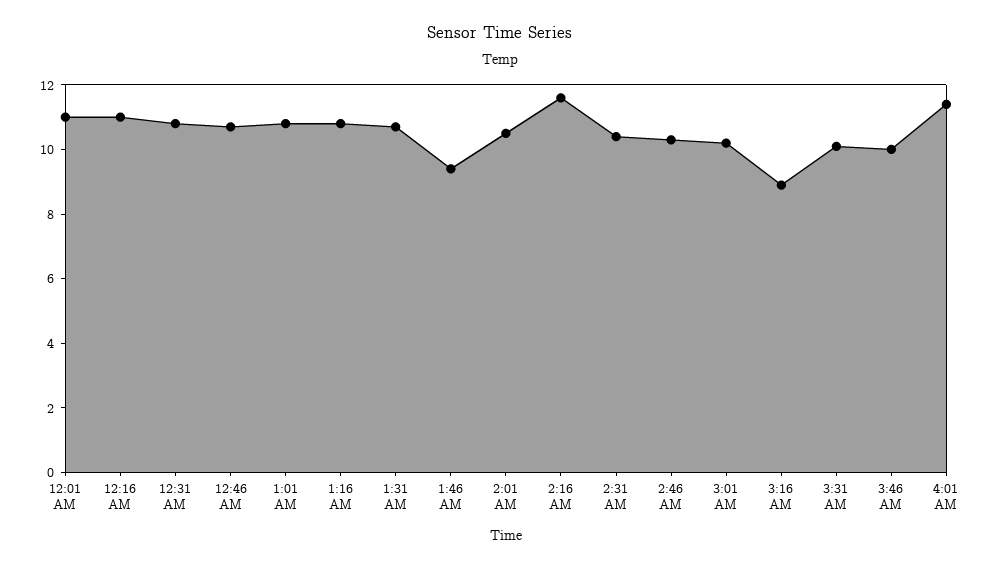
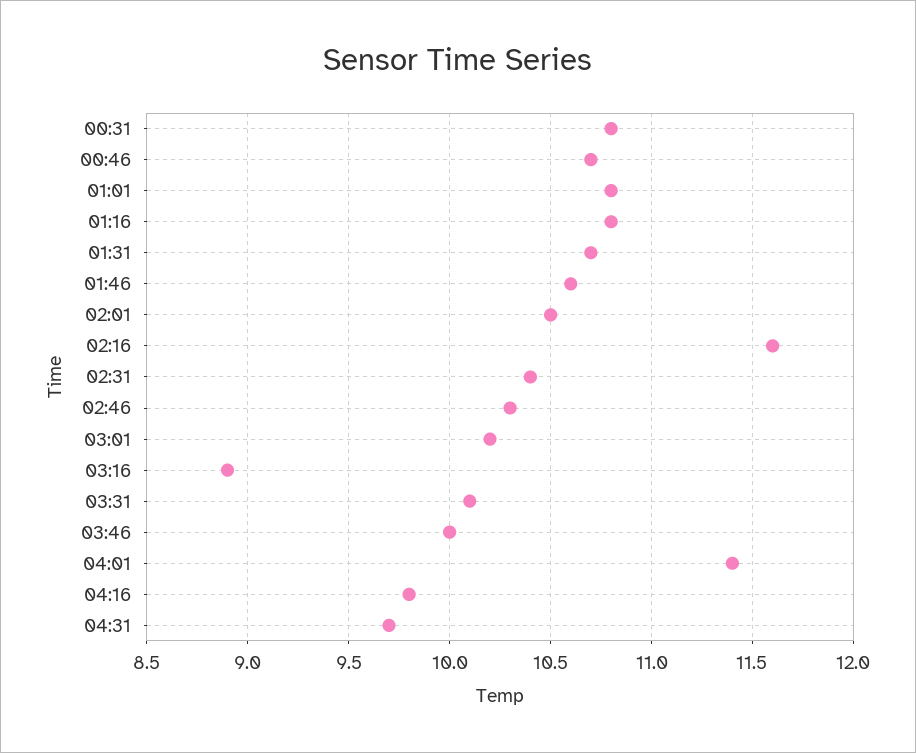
12:01 AM: 11 -> none
12:16 AM: 11 -> none
1:46 AM: 9.5 -> 10.6
04:16: none -> 9.8
04:31: none -> 9.7

